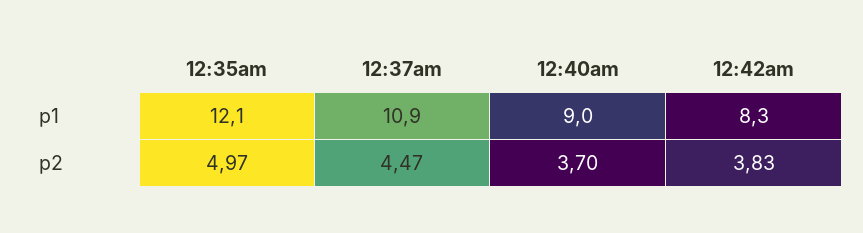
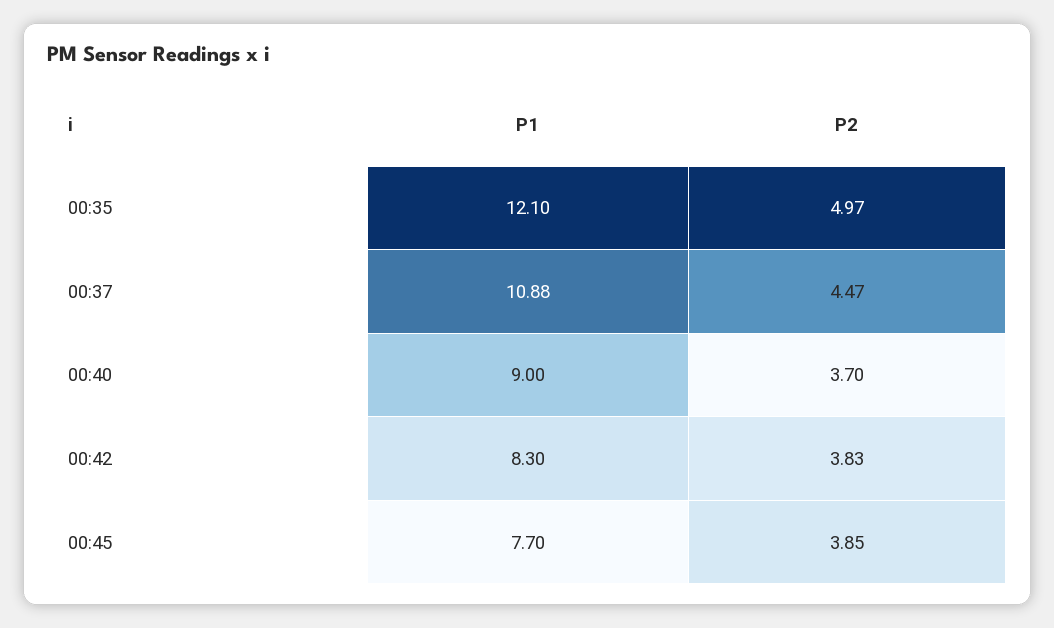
00:45, p1: none -> 7.7
00:45, p2: none -> 3.85

